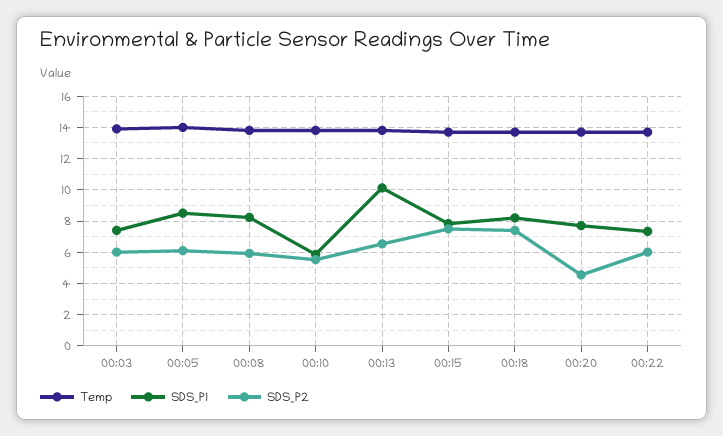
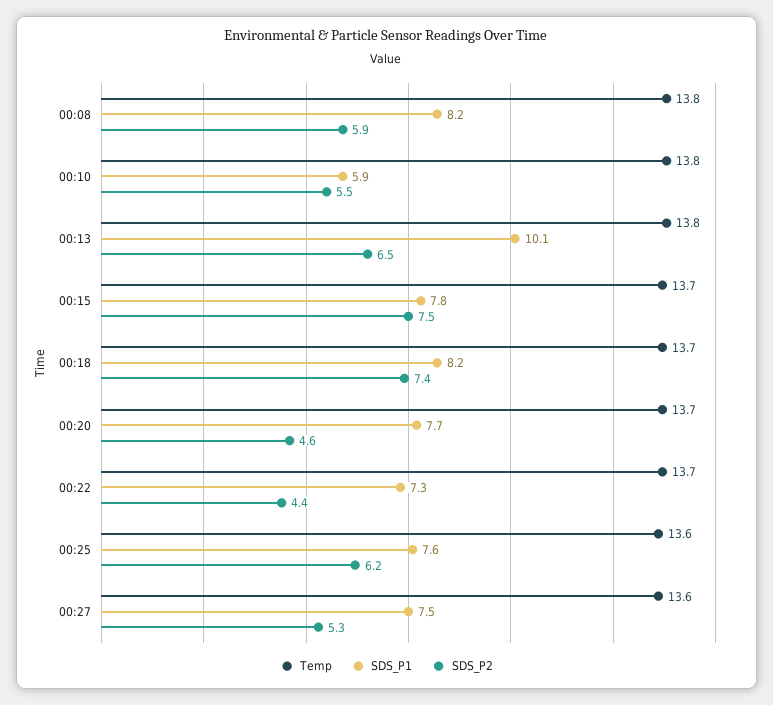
Temp, 00:03: 14 -> none
SDS_P1, 00:03: 7.5 -> none
SDS_P2, 00:03: 6 -> none
Temp, 00:05: 14 -> none
SDS_P1, 00:05: 8.5 -> none
SDS_P2, 00:05: 6 -> none
SDS_P2, 00:22: 6 -> 4.4
Temp, 00:25: none -> 13.6
SDS_P1, 00:25: none -> 7.6
SDS_P2, 00:25: none -> 6.2
Temp, 00:27: none -> 13.6
SDS_P1, 00:27: none -> 7.5
SDS_P2, 00:27: none -> 5.3

